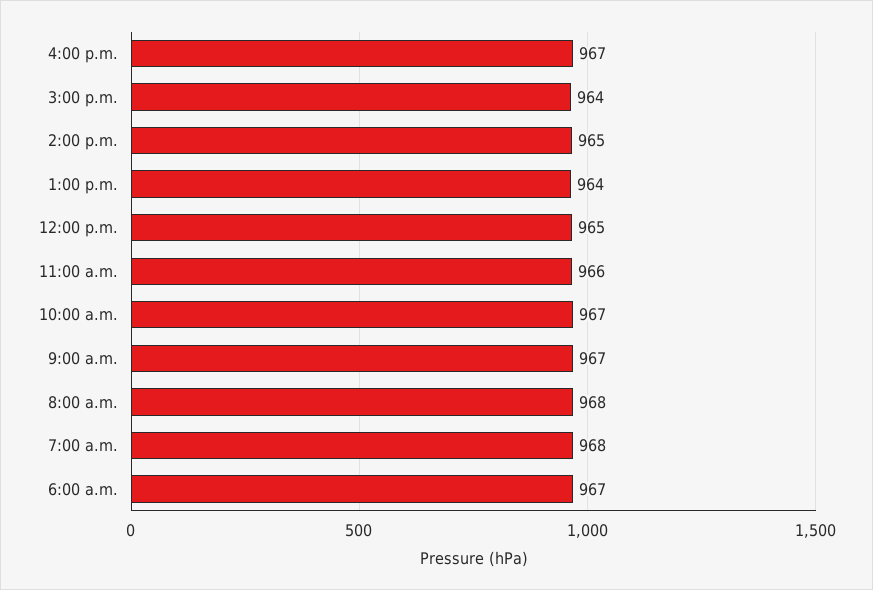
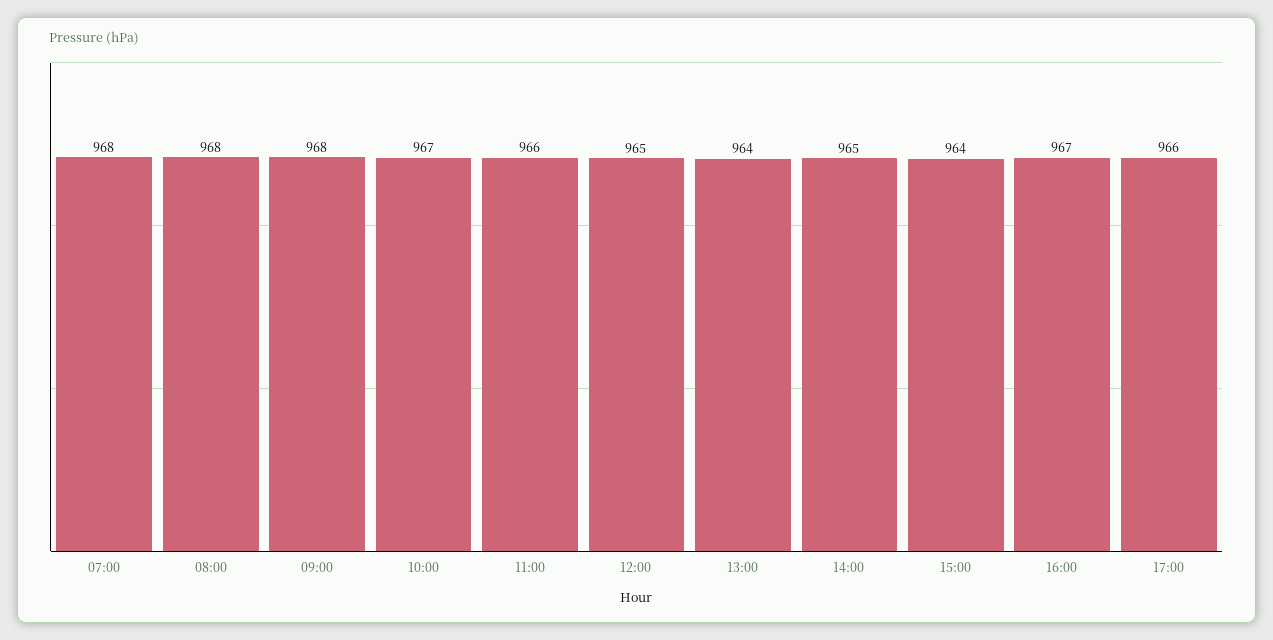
9:00 a.m.: 967 -> 968
6:00 a.m.: 967 -> none
17:00: none -> 966

